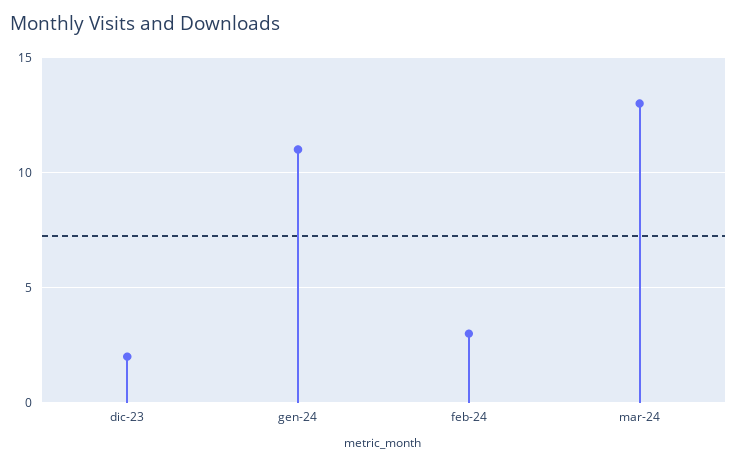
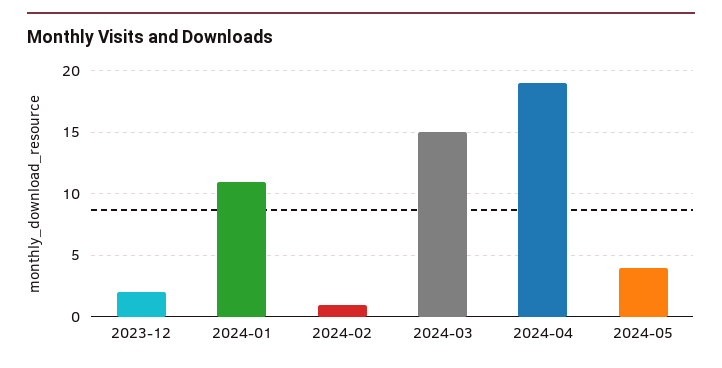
feb-24: 3 -> 1
mar-24: 13 -> 15
2024-04: none -> 19
2024-05: none -> 4

